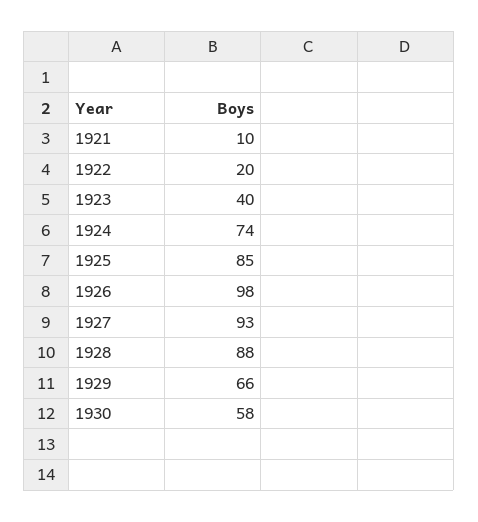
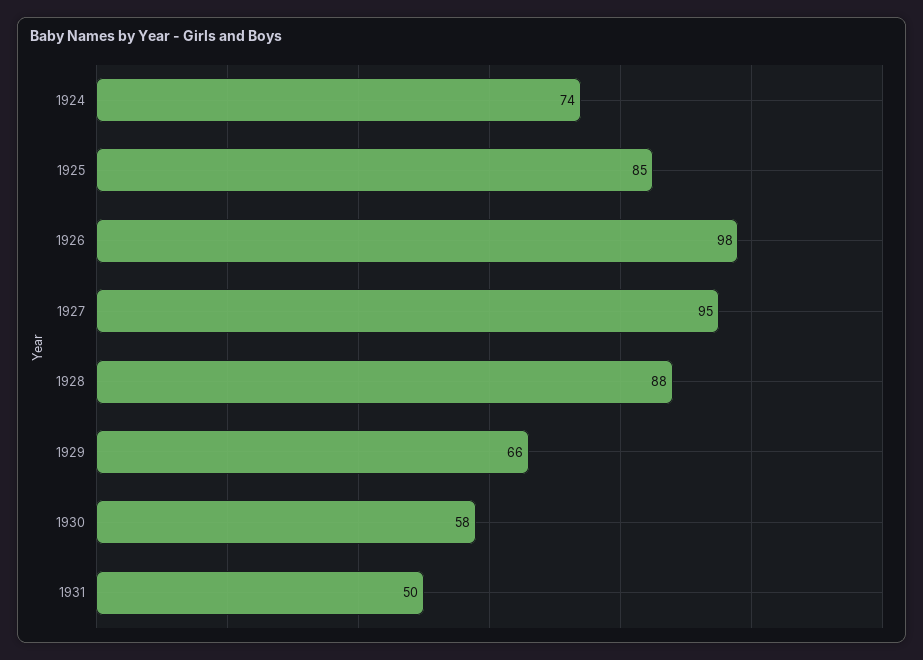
1921: 10 -> none
1922: 20 -> none
1923: 40 -> none
1927: 93 -> 95
1931: none -> 50

